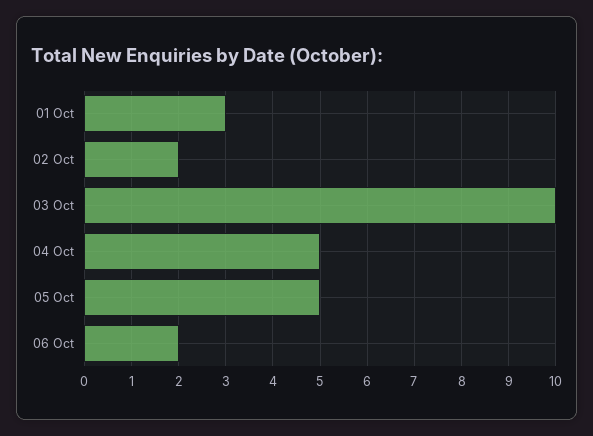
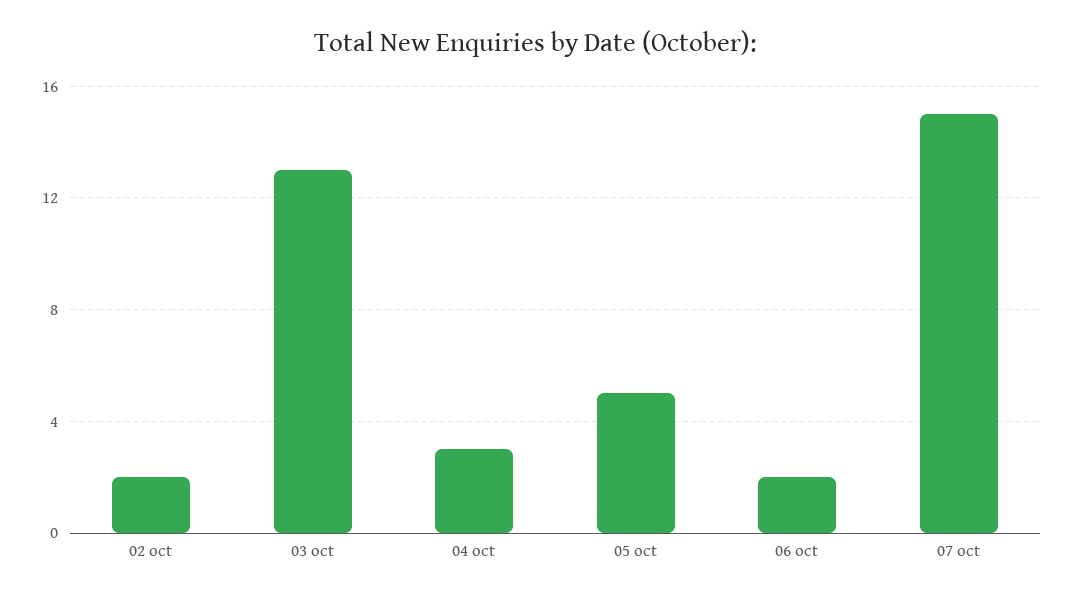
01 Oct: 3 -> none
03 Oct: 10 -> 13
04 Oct: 5 -> 3
07 oct: none -> 15

